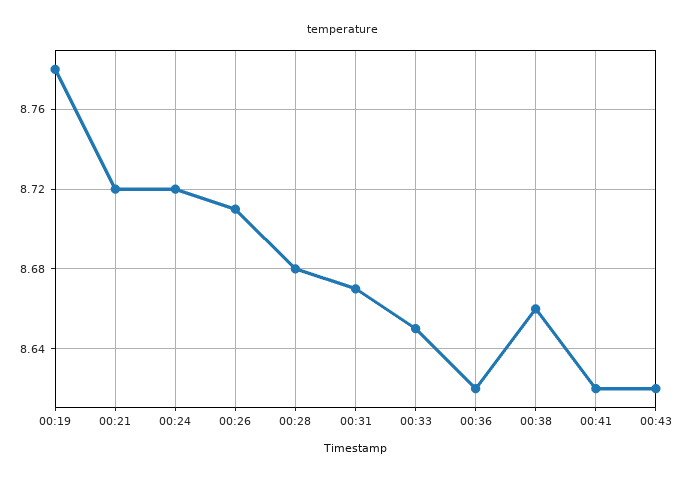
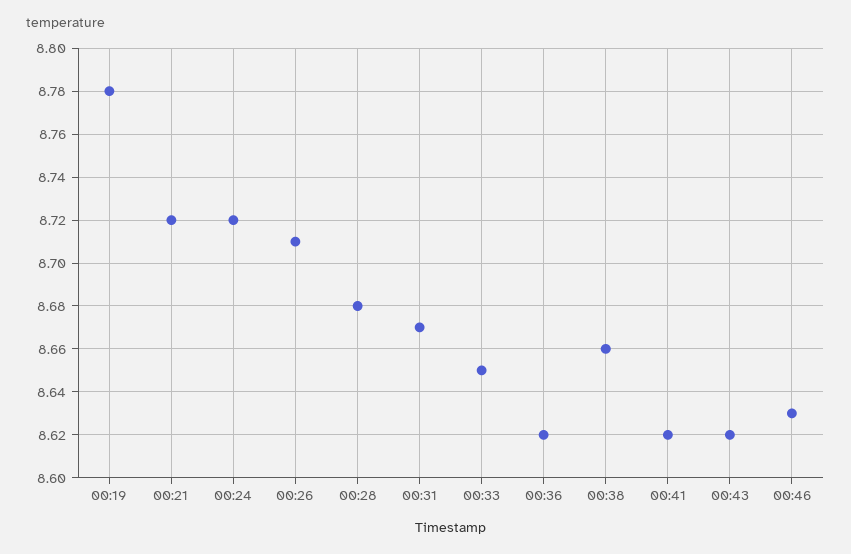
00:46: none -> 8.63

